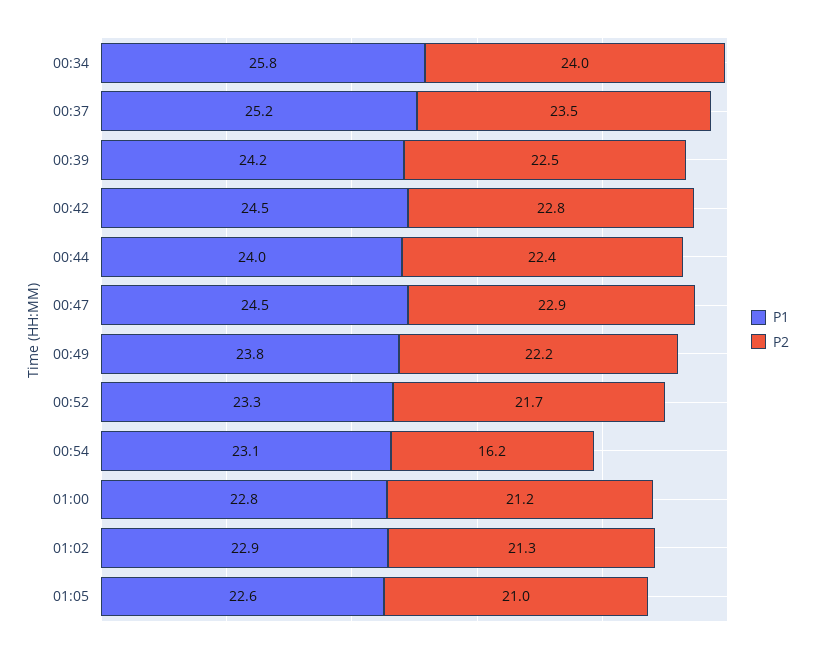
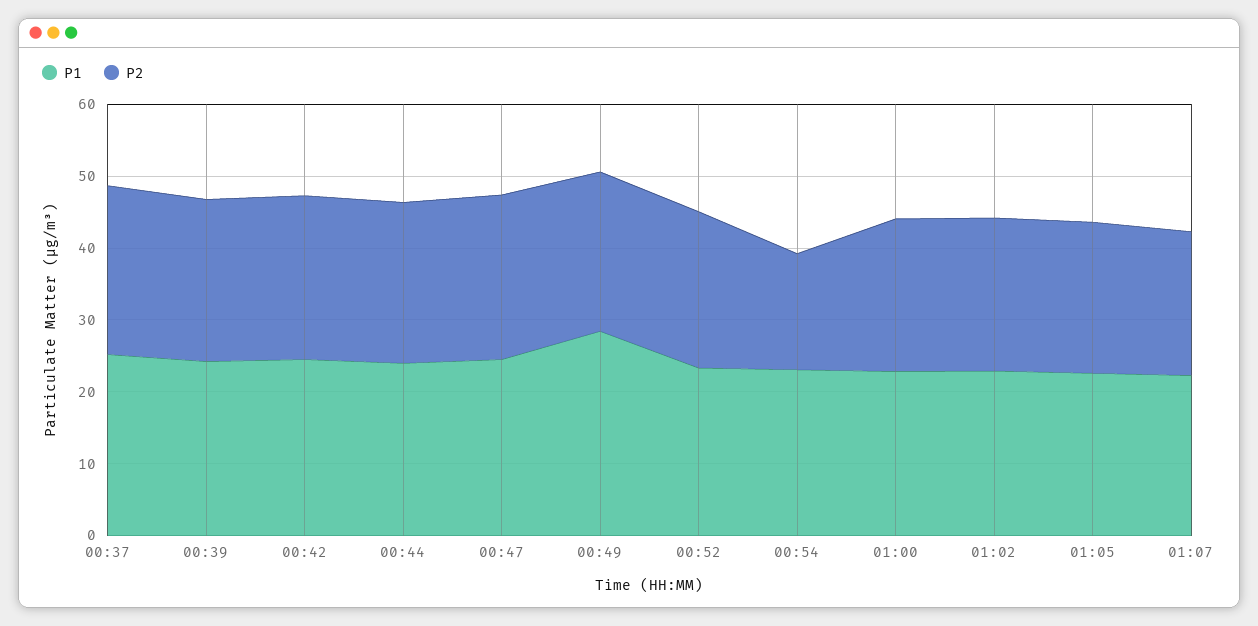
P1, 00:34: 25.8 -> none
P2, 00:34: 24 -> none
P1, 00:49: 23.8 -> 28
P1, 01:07: none -> 22
P2, 01:07: none -> 20

